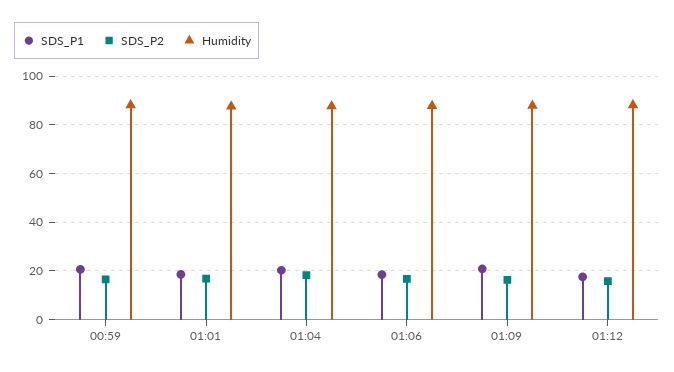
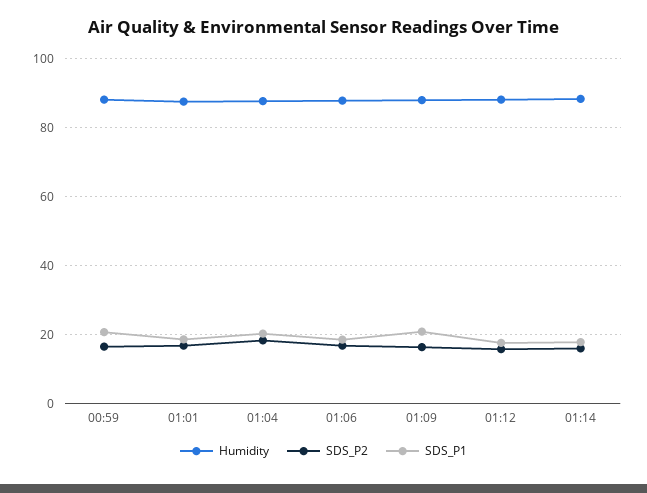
Humidity, 01:14: none -> 88
SDS_P2, 01:14: none -> 16
SDS_P1, 01:14: none -> 18

